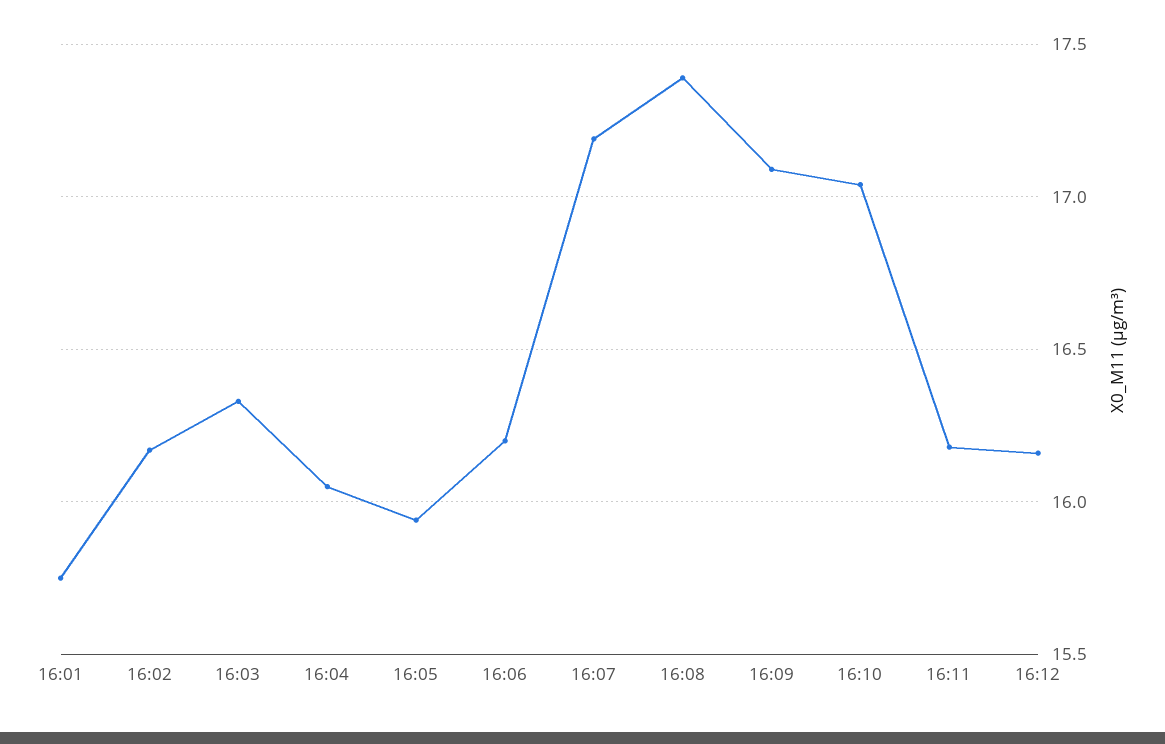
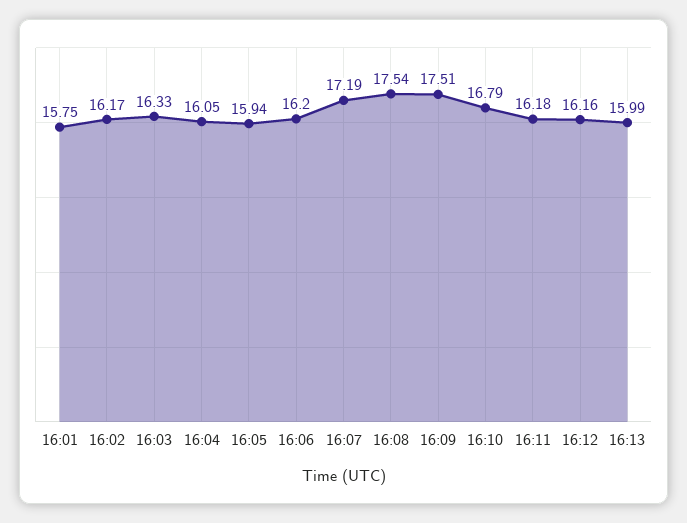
16:08: 17.4 -> 17.54
16:09: 17.1 -> 17.51
16:10: 17.05 -> 16.79
16:13: none -> 15.99

